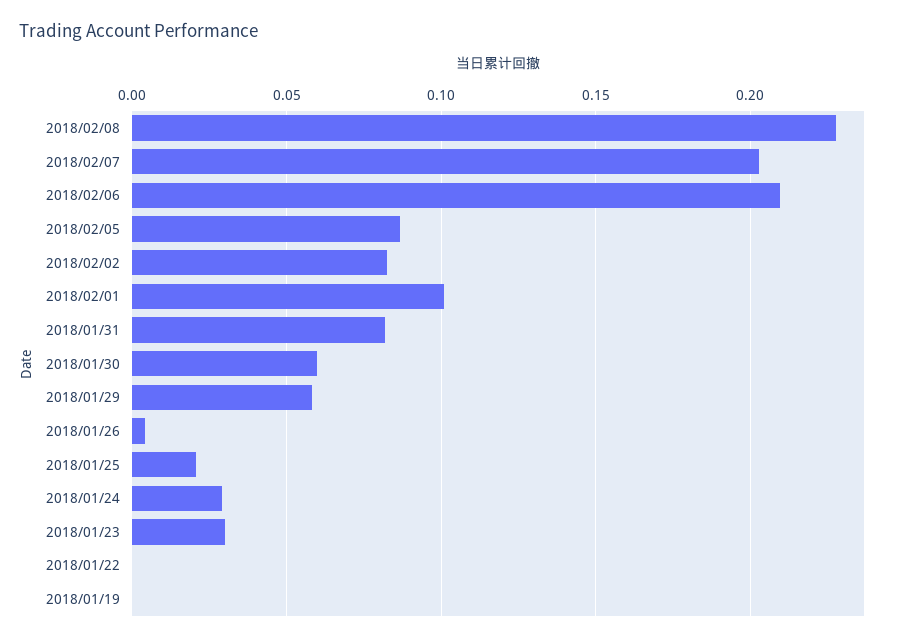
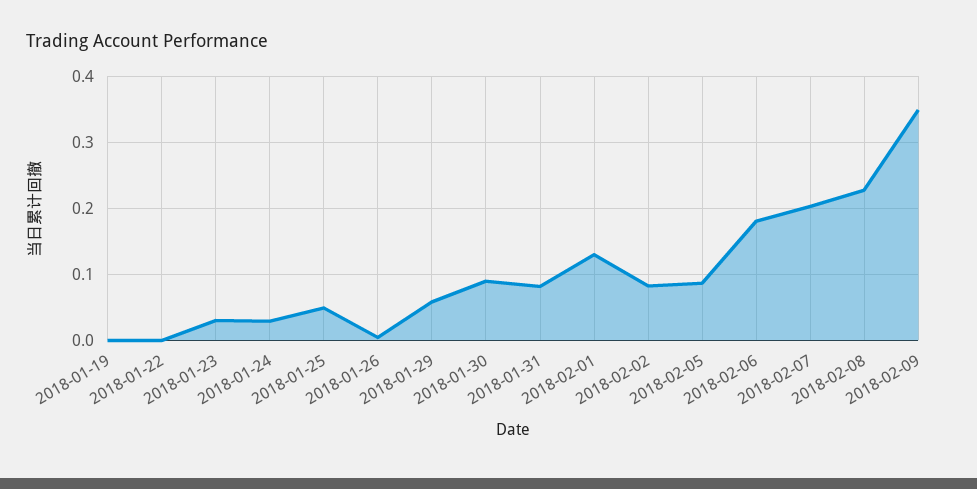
2018/02/06: 0.21 -> 0.18
2018/02/01: 0.1 -> 0.13
2018/01/30: 0.06 -> 0.09
2018/01/25: 0.02 -> 0.05
2018-02-09: none -> 0.35

